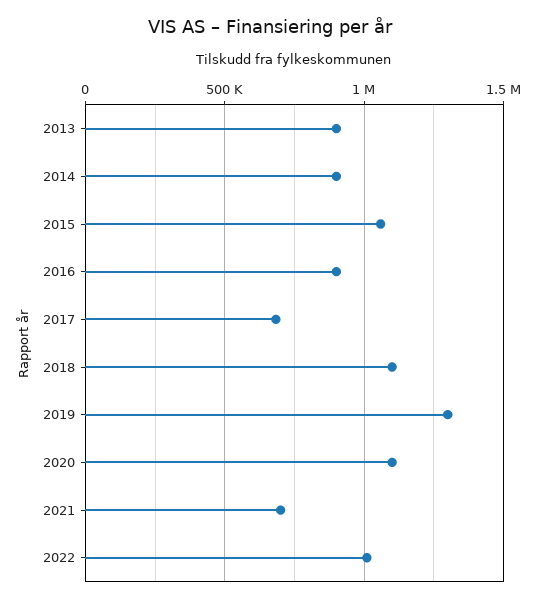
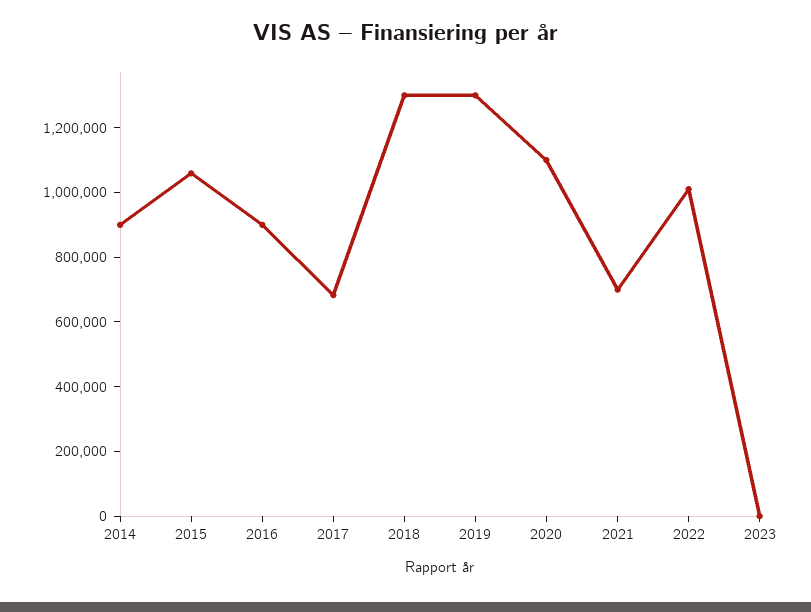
2013: 900000 -> none
2018: 1100000 -> 1300000
2023: none -> 0

